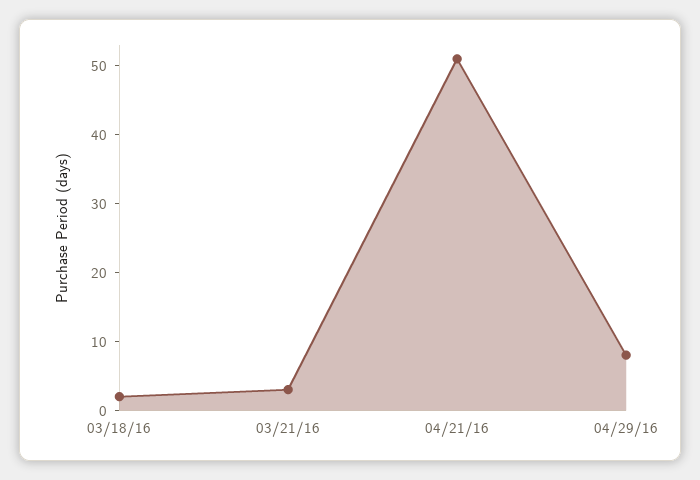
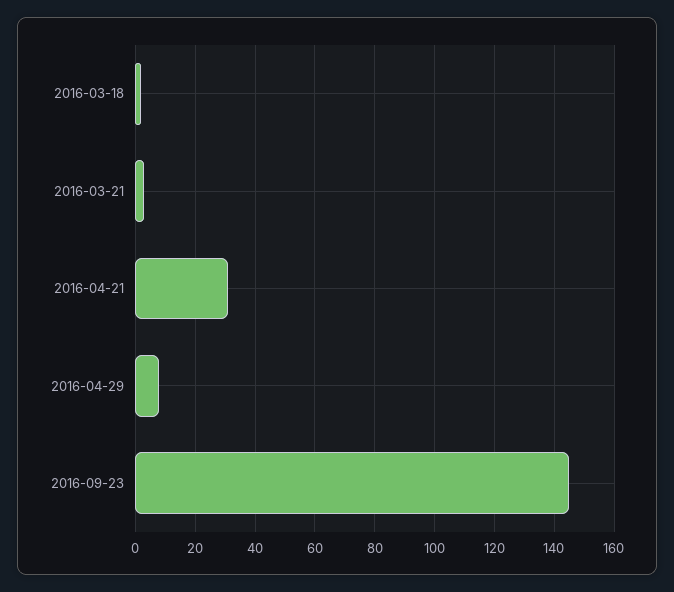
04/21/16: 50 -> 30
2016-09-23: none -> 145

